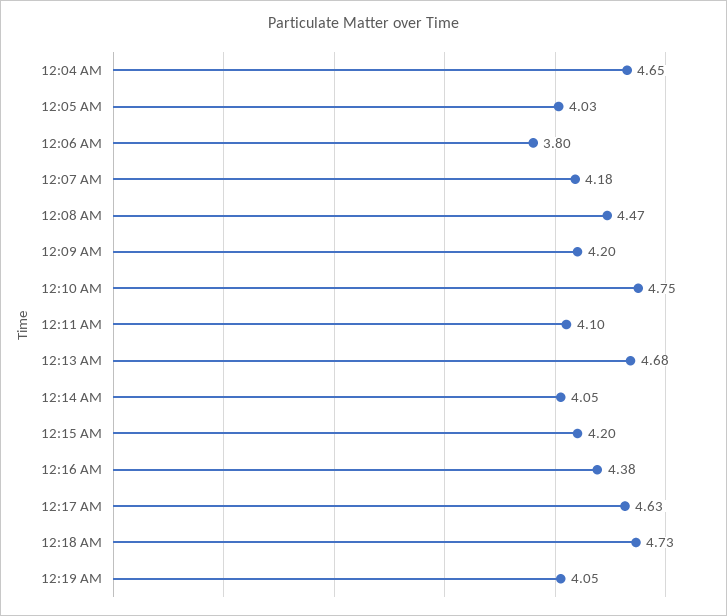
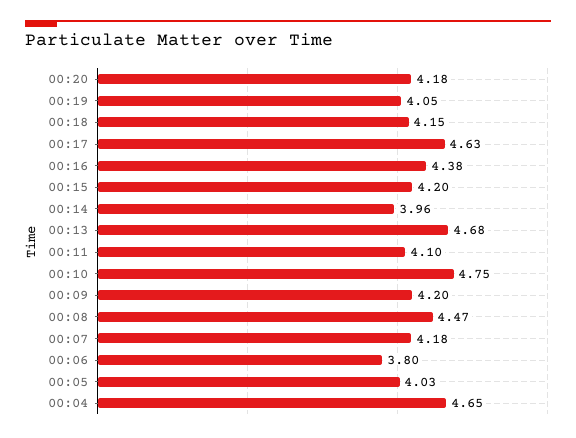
12:14 AM: 4.05 -> 3.96
12:18 AM: 4.73 -> 4.15
00:20: none -> 4.18

